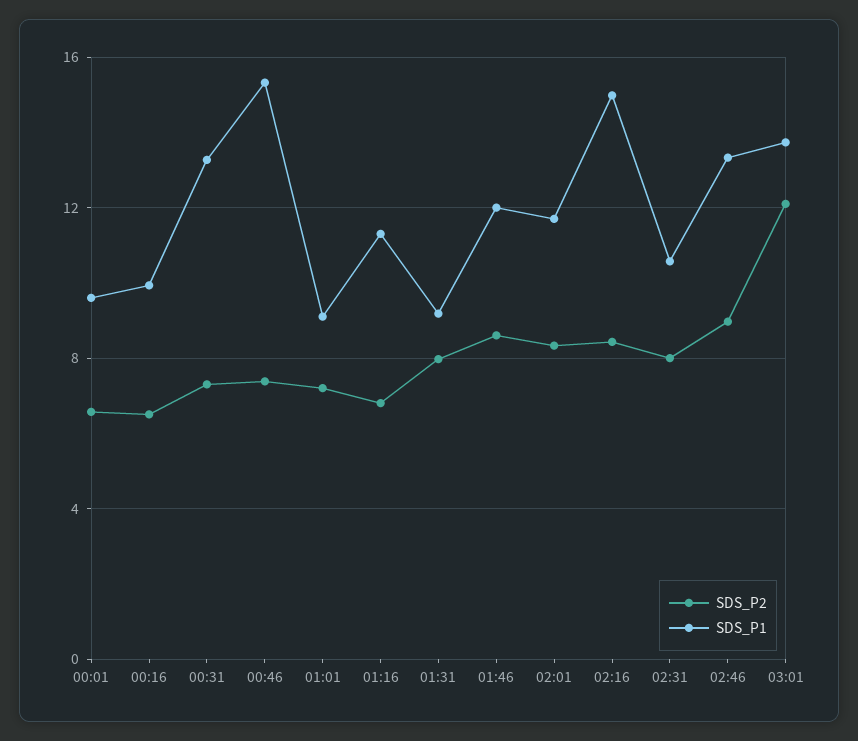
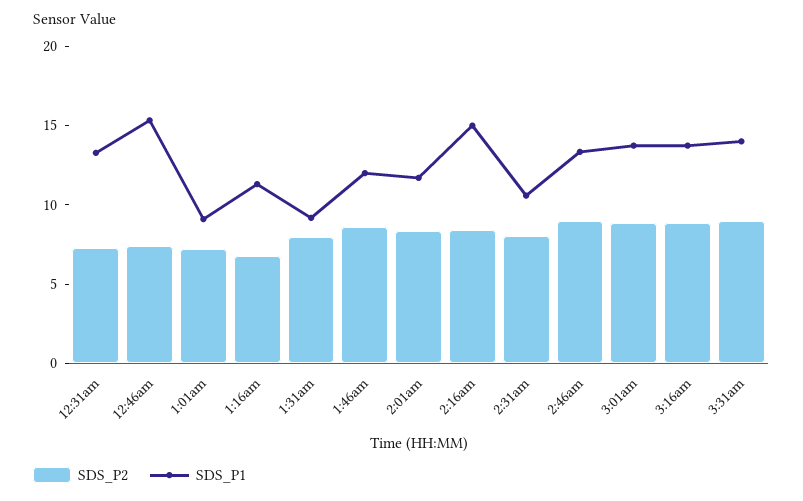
SDS_P2, 00:01: 6.5 -> none
SDS_P1, 00:01: 9.5 -> none
SDS_P2, 00:16: 6.5 -> none
SDS_P1, 00:16: 10 -> none
SDS_P2, 03:01: 12 -> 9
SDS_P2, 3:16am: none -> 9
SDS_P1, 3:16am: none -> 14
SDS_P2, 3:31am: none -> 9
SDS_P1, 3:31am: none -> 14

